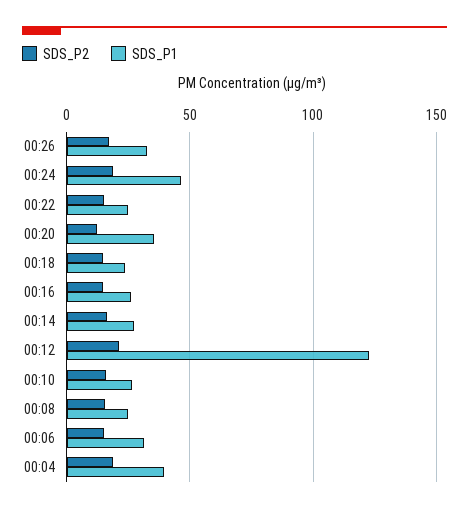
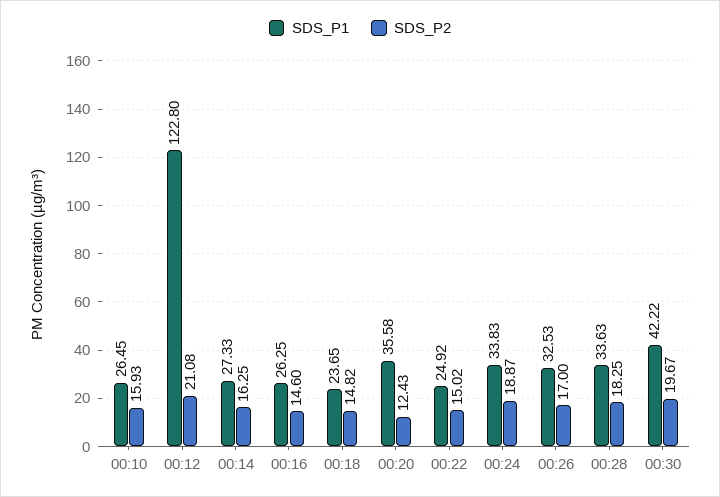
SDS_P1, 00:24: 45 -> 33.83
SDS_P2, 00:08: 15 -> none
SDS_P1, 00:08: 25 -> none
SDS_P2, 00:06: 15 -> none
SDS_P1, 00:06: 30 -> none
SDS_P2, 00:04: 20 -> none
SDS_P1, 00:04: 40 -> none
SDS_P1, 00:28: none -> 33.63
SDS_P2, 00:28: none -> 18.25
SDS_P1, 00:30: none -> 42.22
SDS_P2, 00:30: none -> 19.67

